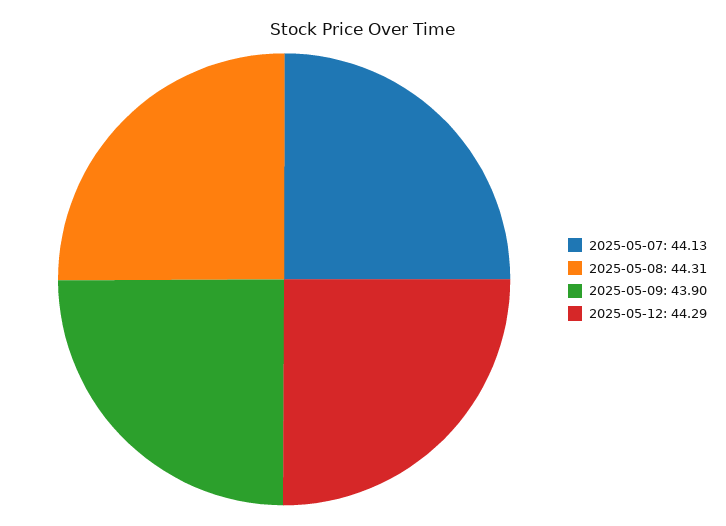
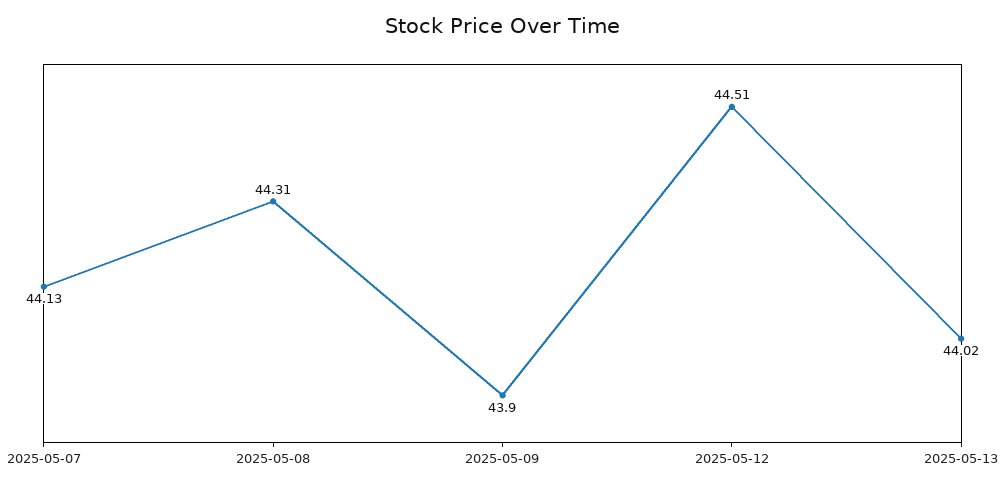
2025-05-12: 44.29 -> 44.51
2025-05-13: none -> 44.02

